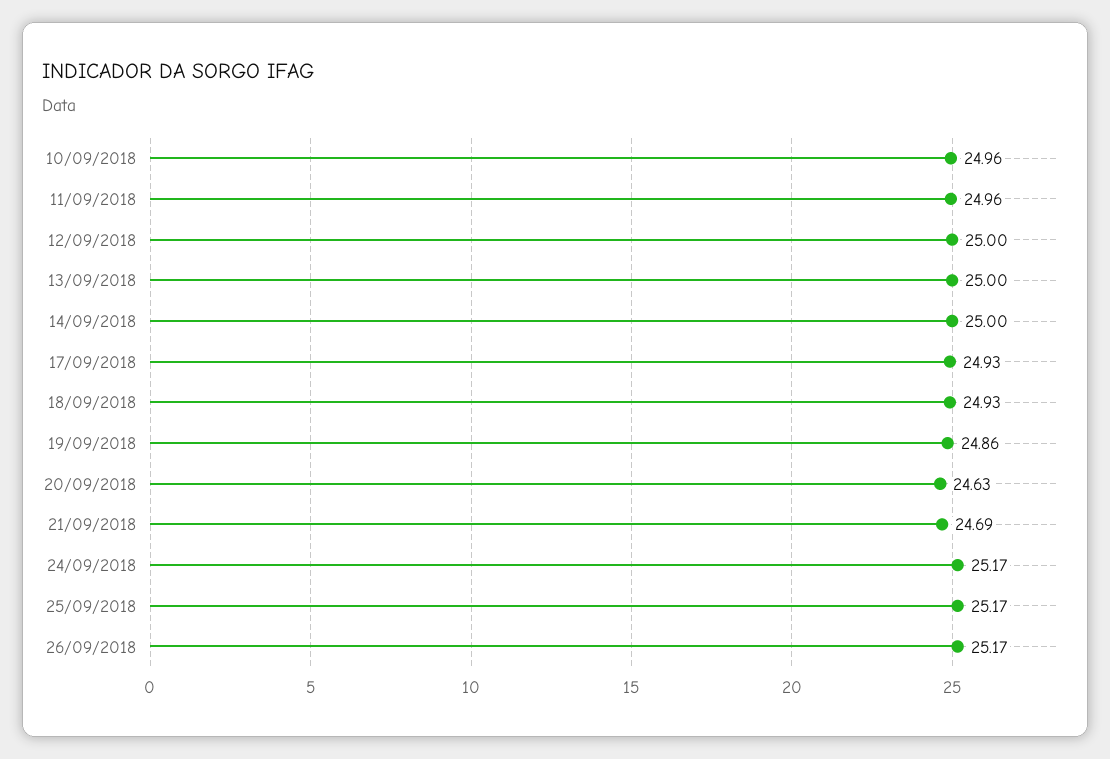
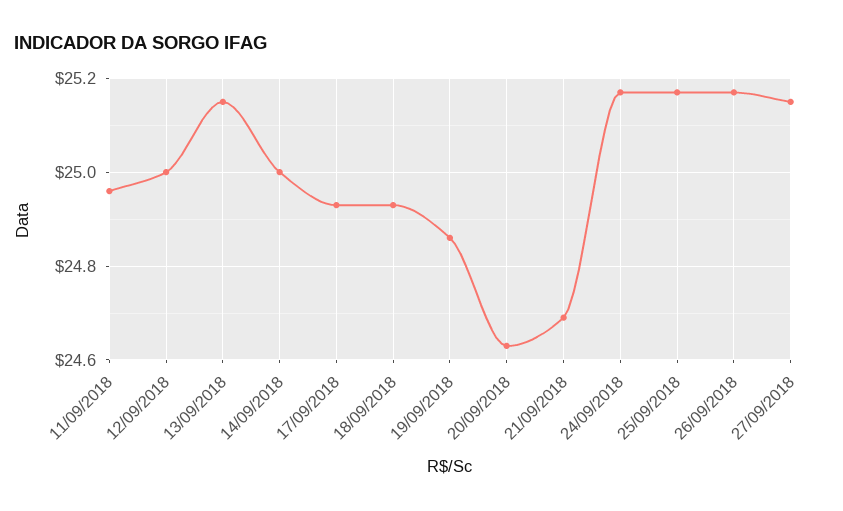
10/09/2018: 24.96 -> none
13/09/2018: 25 -> 25.15
27/09/2018: none -> 25.15

